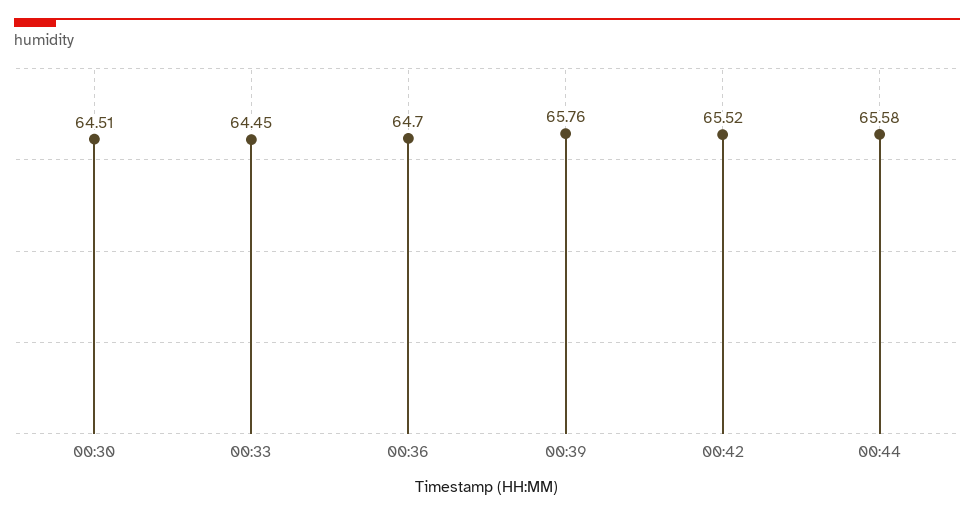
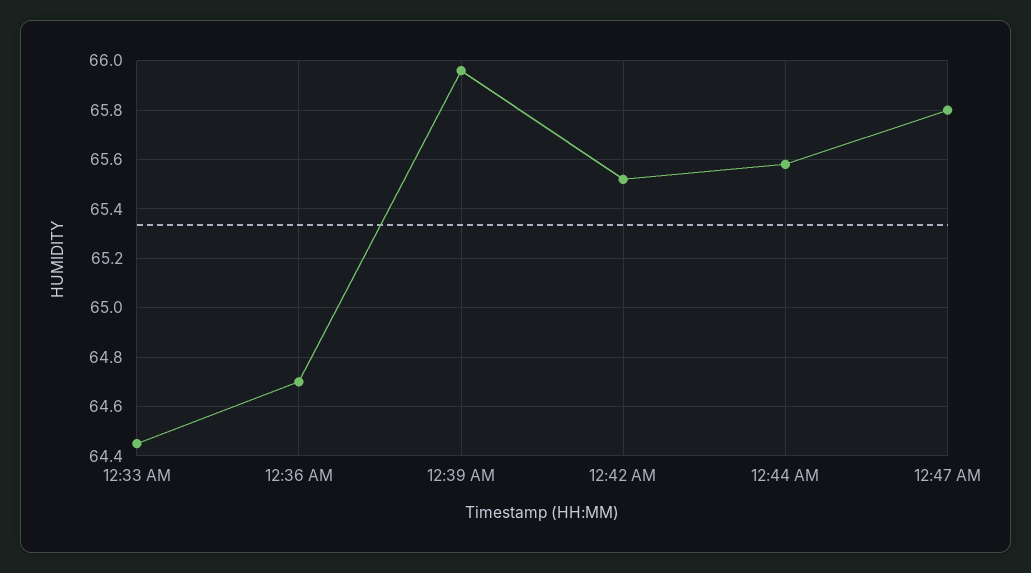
00:30: 64.51 -> none
00:39: 65.76 -> 65.95
12:47 AM: none -> 65.8

